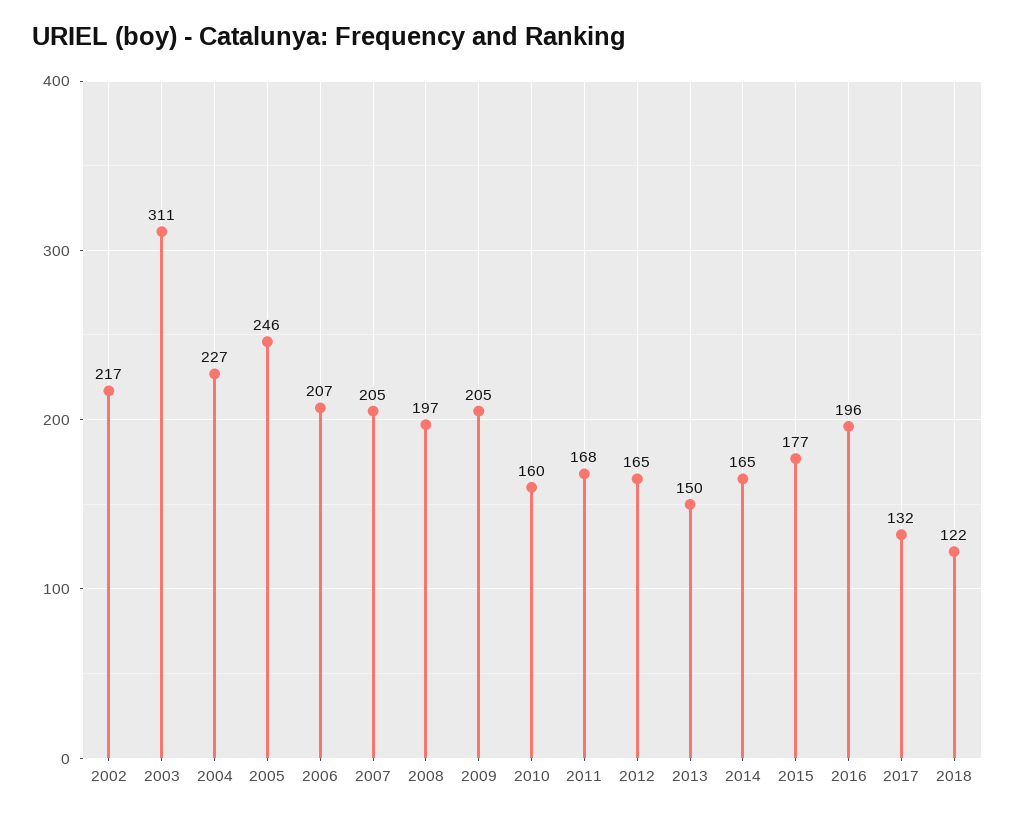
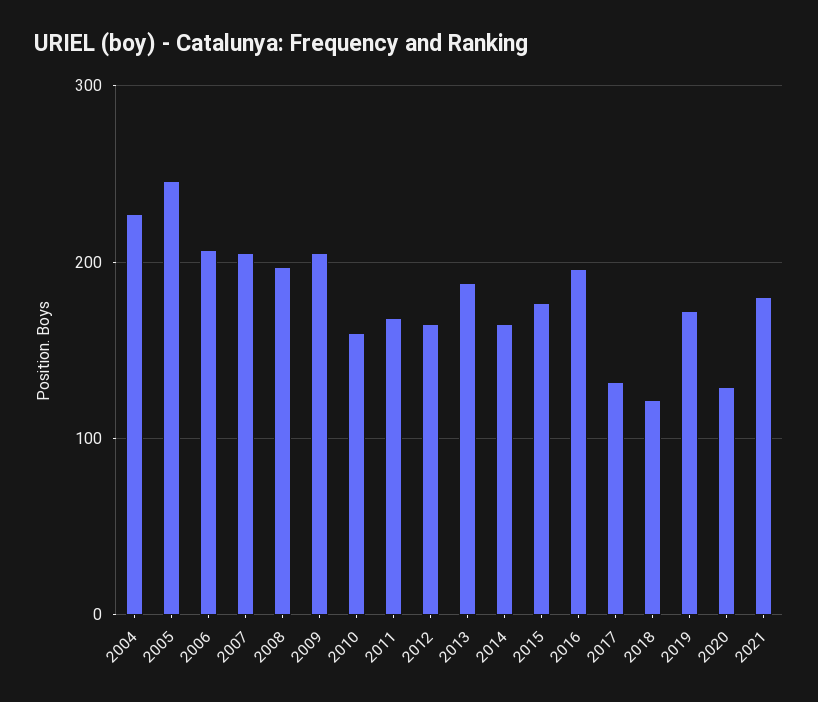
2002: 217 -> none
2003: 311 -> none
2013: 150 -> 190
2019: none -> 170
2020: none -> 130
2021: none -> 180

